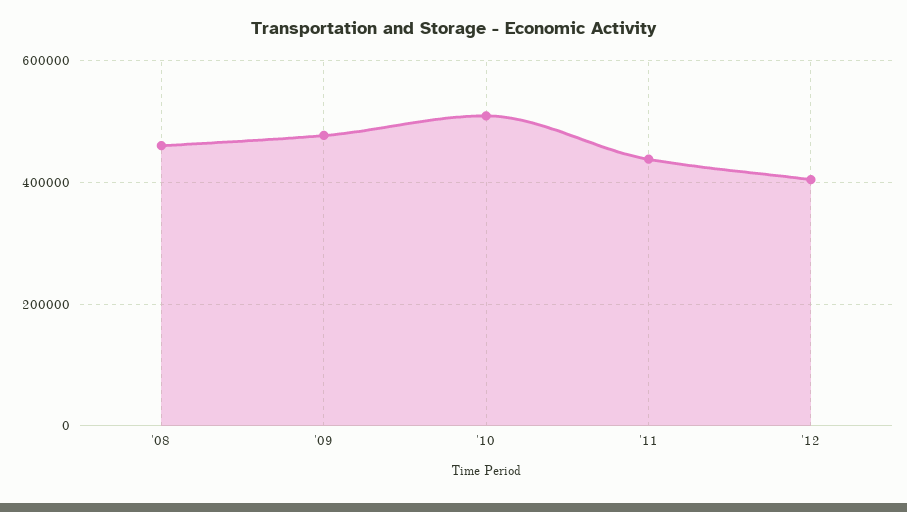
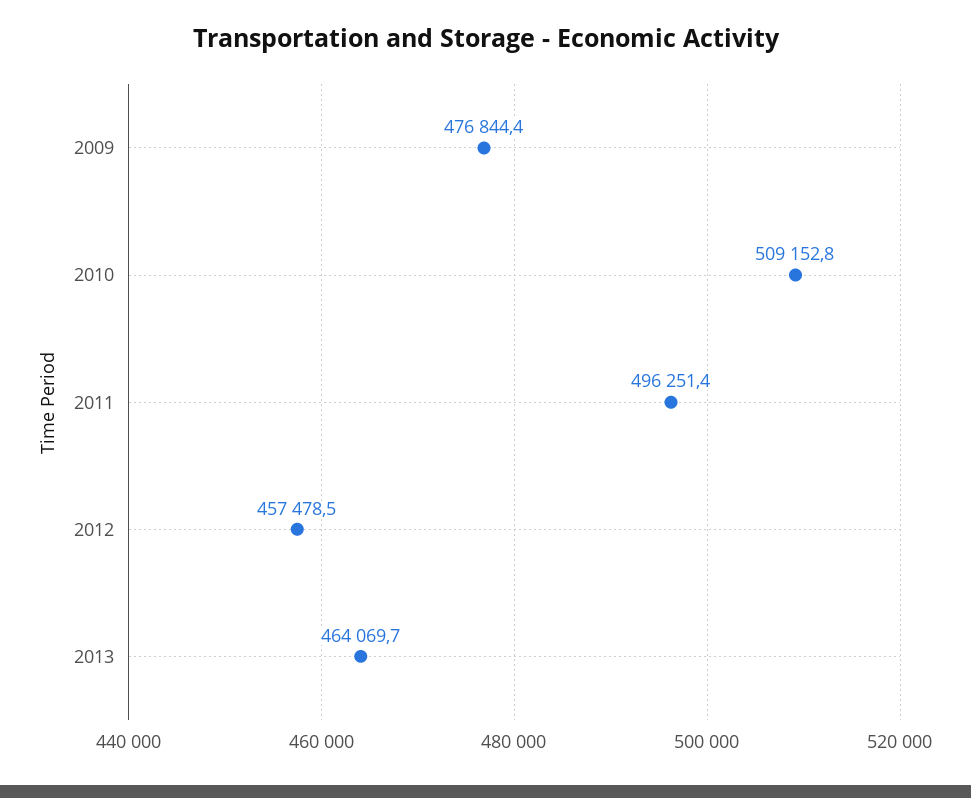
'08: 460000 -> none
'11: 440000 -> 496251.4
'12: 400000 -> 457478.5
2013: none -> 464069.7

